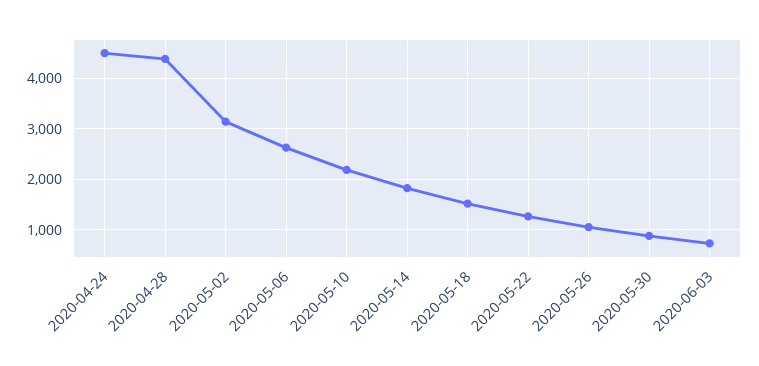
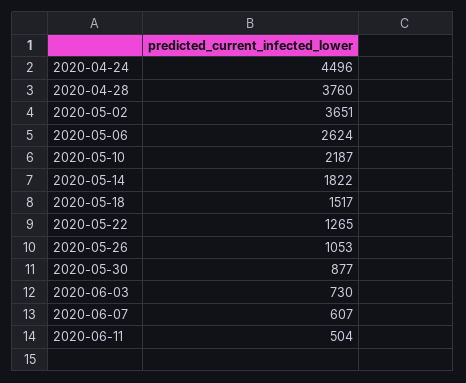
2020-04-28: 4400 -> 3760
2020-05-02: 3200 -> 3651
2020-06-07: none -> 607
2020-06-11: none -> 504

